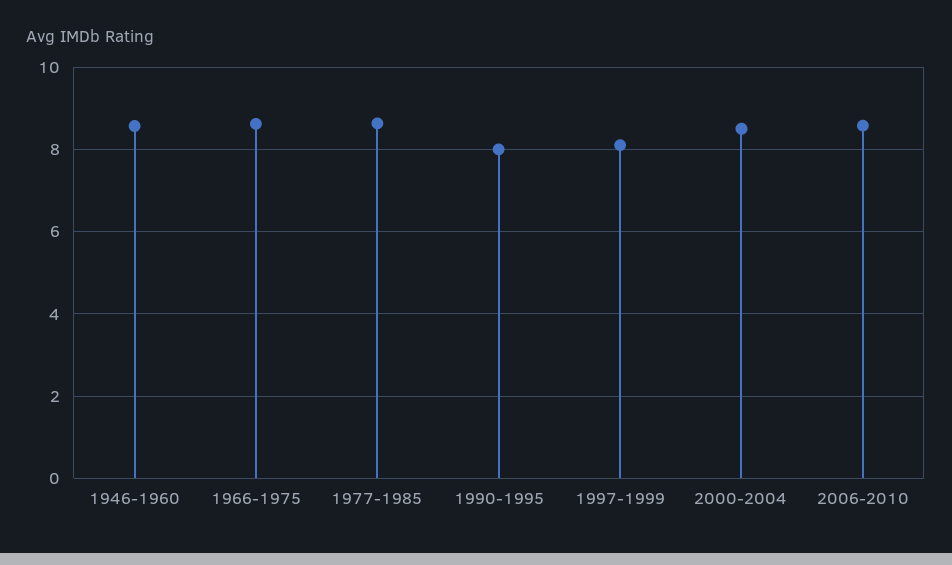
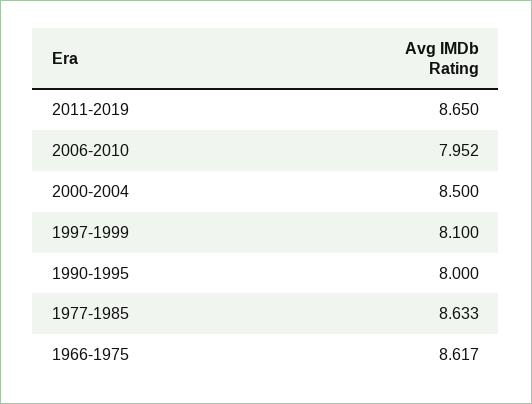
1946-1960: 8.6 -> none
2006-2010: 8.6 -> 7.952
2011-2019: none -> 8.65

